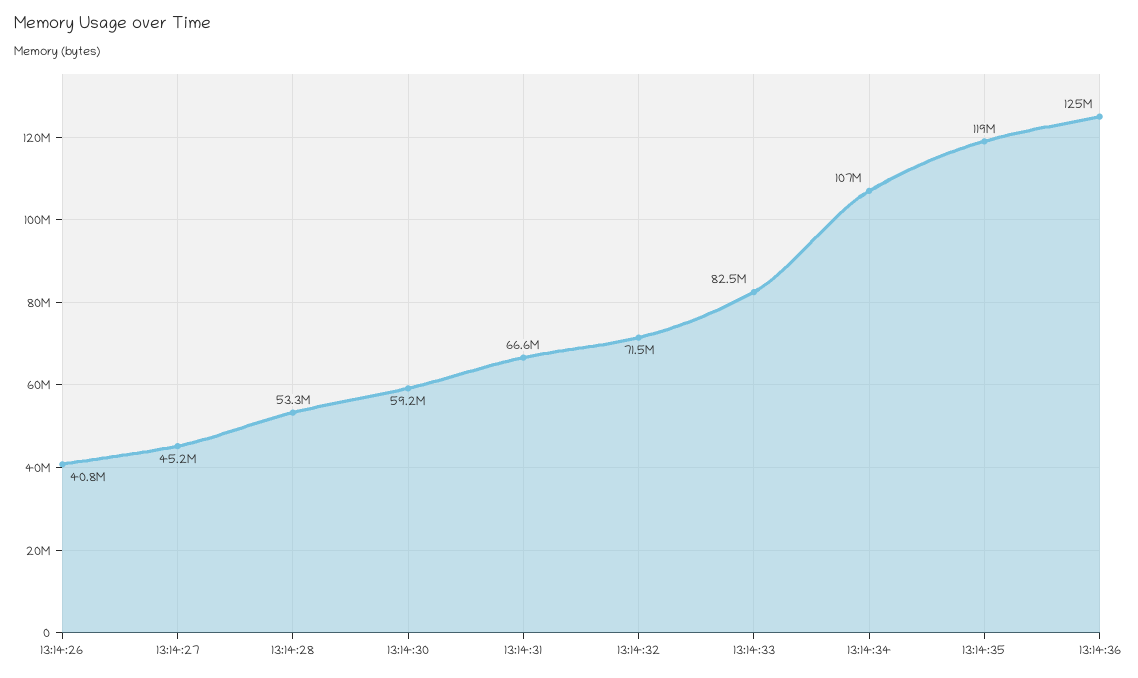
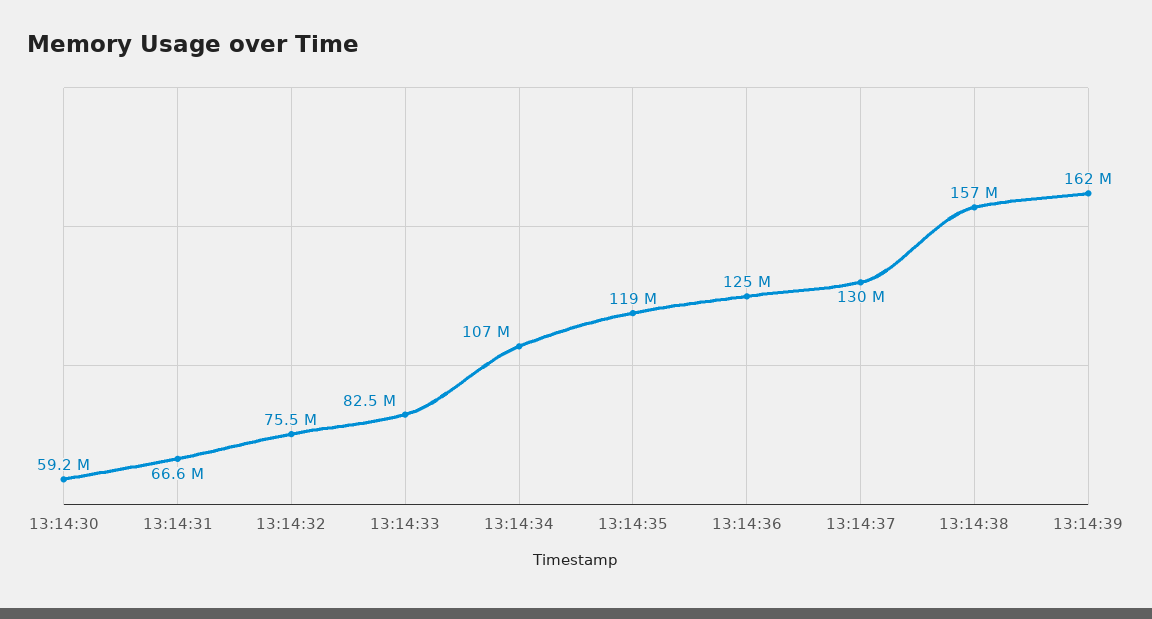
13:14:26: 40800000 -> none
13:14:27: 45200000 -> none
13:14:28: 53300000 -> none
13:14:32: 71500000 -> 75500000
13:14:37: none -> 130000000
13:14:38: none -> 157000000
13:14:39: none -> 162000000

